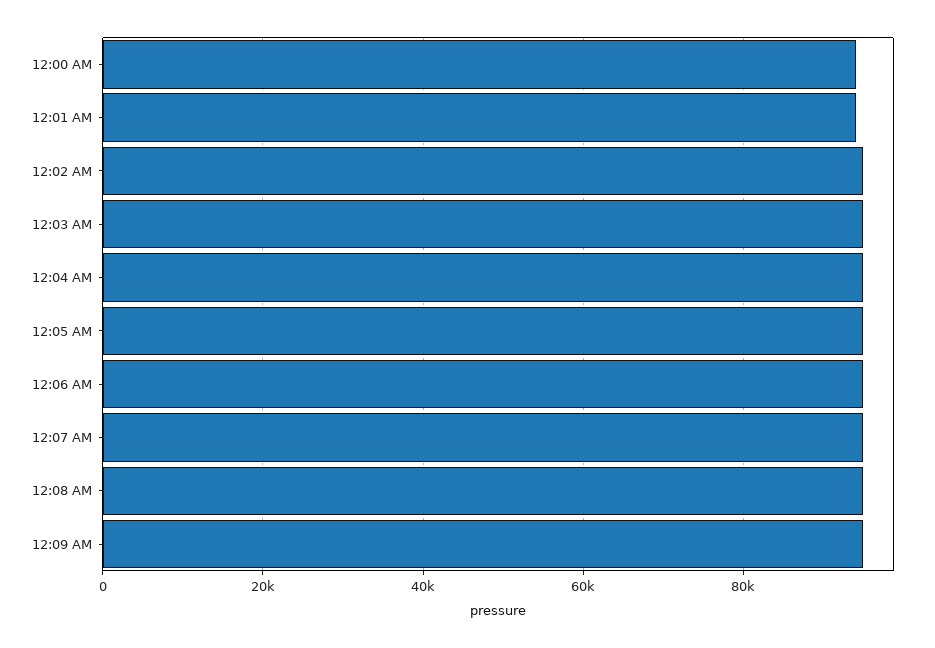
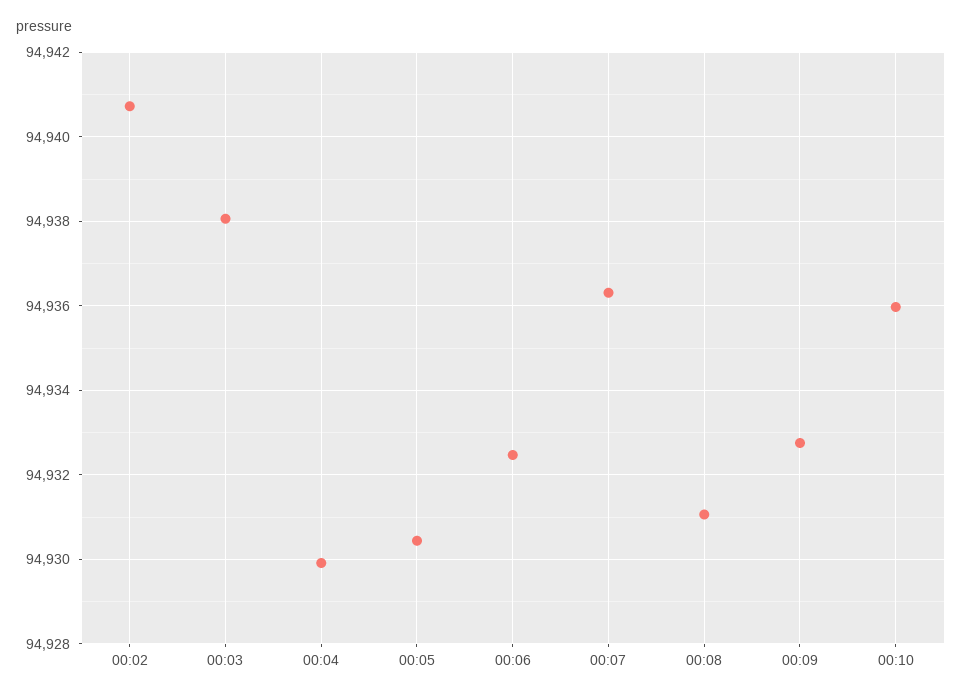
12:00 AM: 94000 -> none
12:01 AM: 94000 -> none
00:10: none -> 94936

